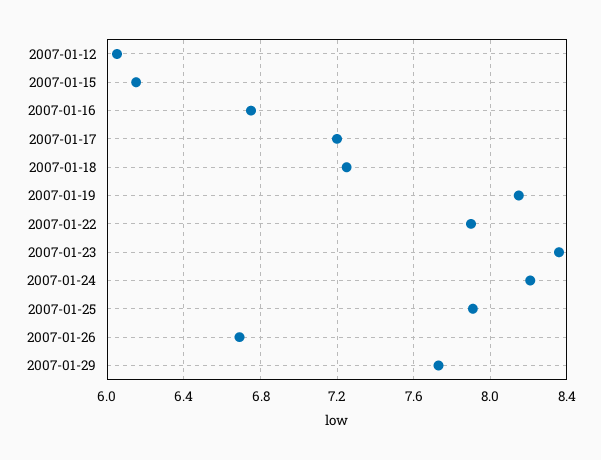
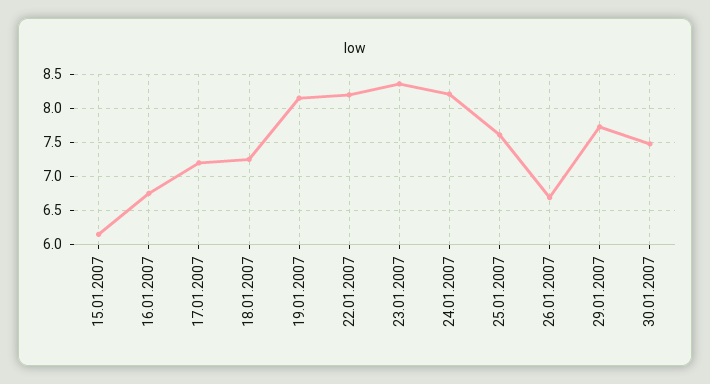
2007-01-12: 6.05 -> none
2007-01-22: 7.9 -> 8.2
2007-01-25: 7.9 -> 7.6
30.01.2007: none -> 7.5

